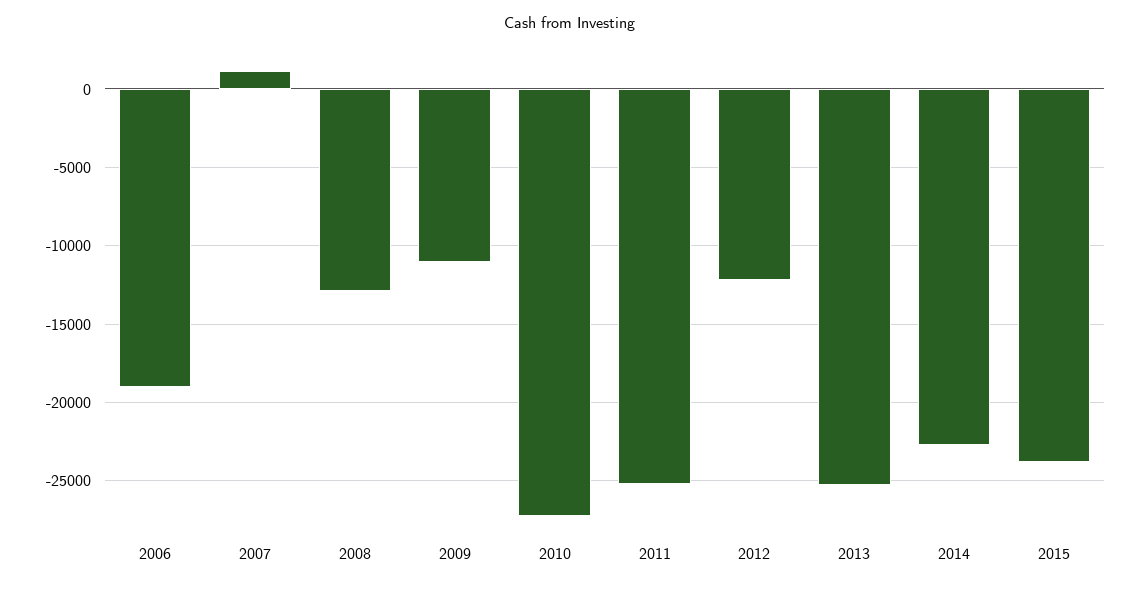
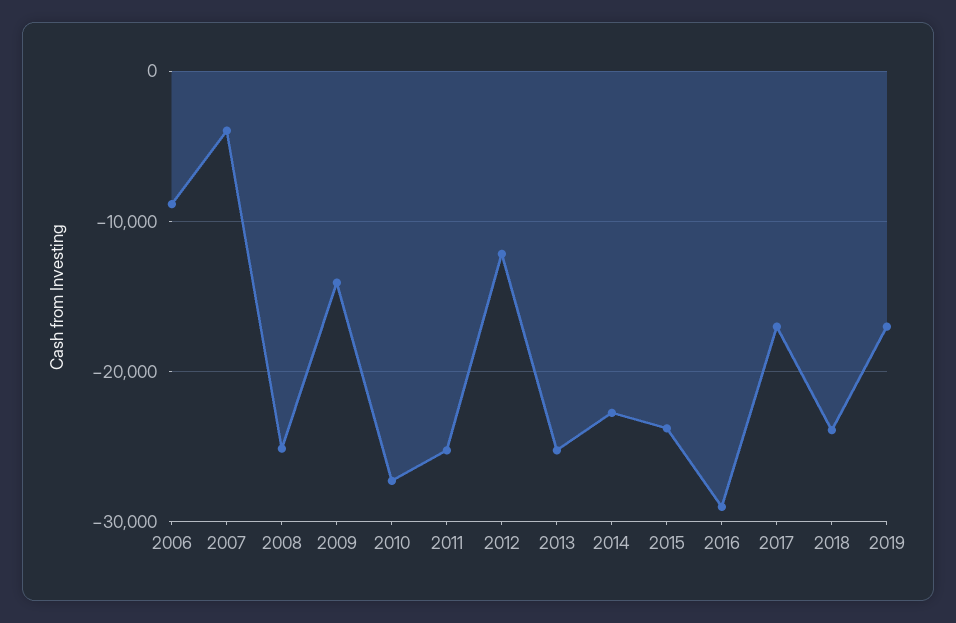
2006: -19000 -> -9000
2007: 1000 -> -4000
2008: -13000 -> -25000
2009: -11000 -> -14000
2016: none -> -29000
2017: none -> -17000
2018: none -> -24000
2019: none -> -17000

